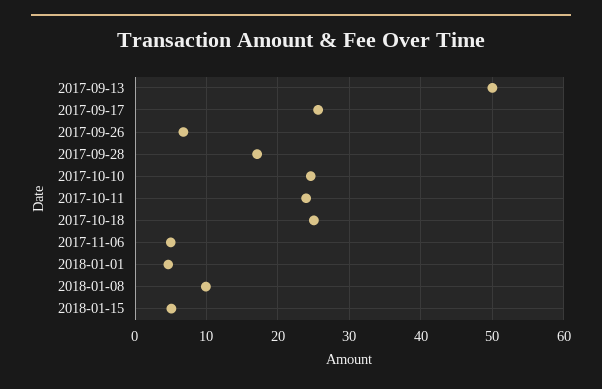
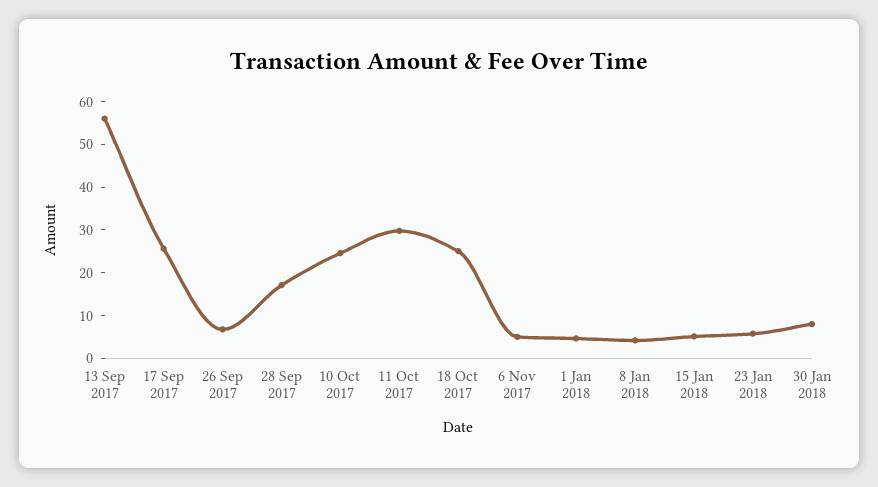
2017-09-13: 50 -> 56
2017-10-11: 24 -> 30
2018-01-08: 10 -> 4
23 Jan 2018: none -> 6
30 Jan 2018: none -> 8

